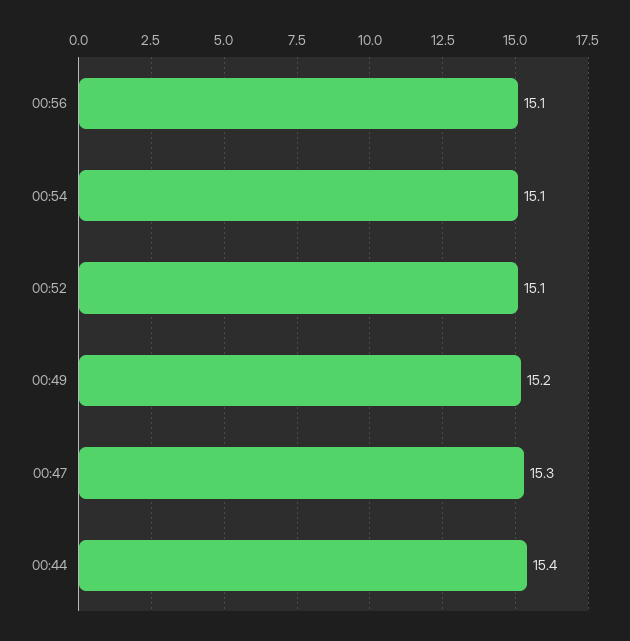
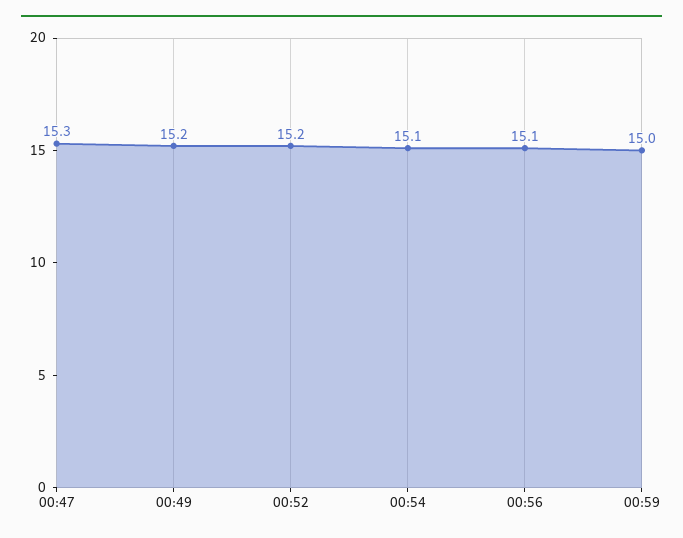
00:52: 15.1 -> 15.2
00:44: 15.4 -> none
00:59: none -> 15

